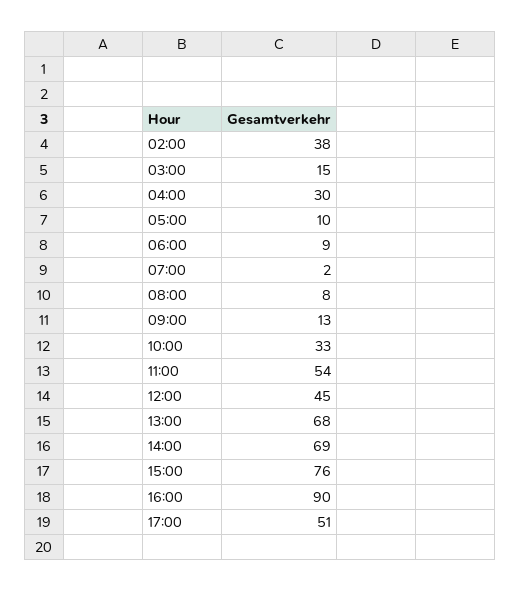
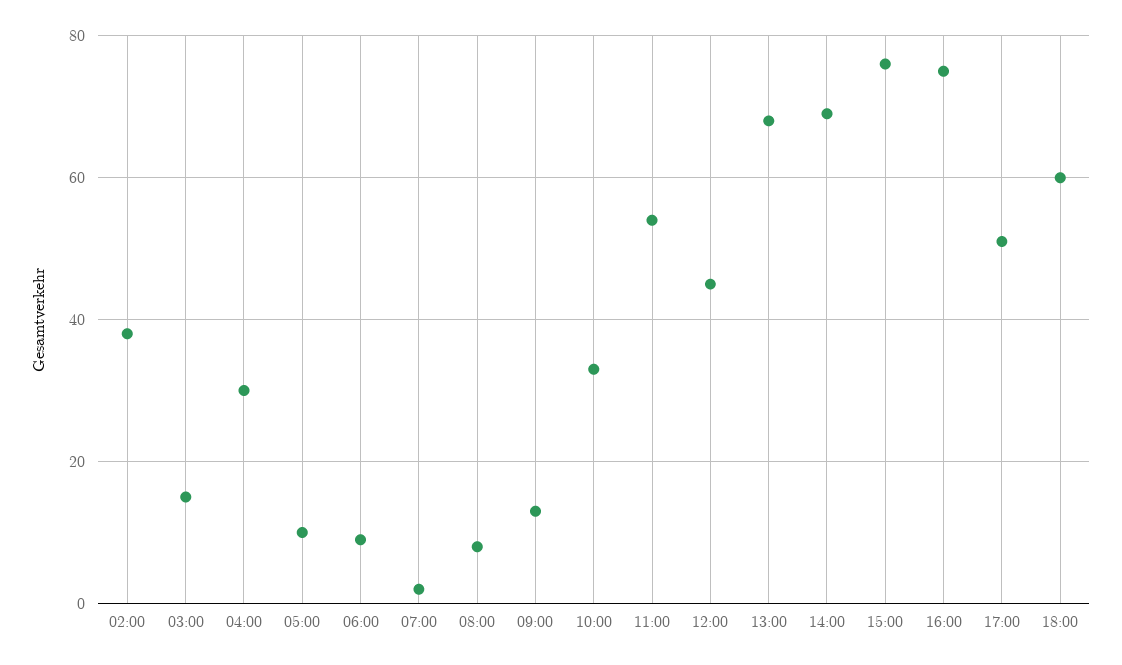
16:00: 90 -> 75
18:00: none -> 60

